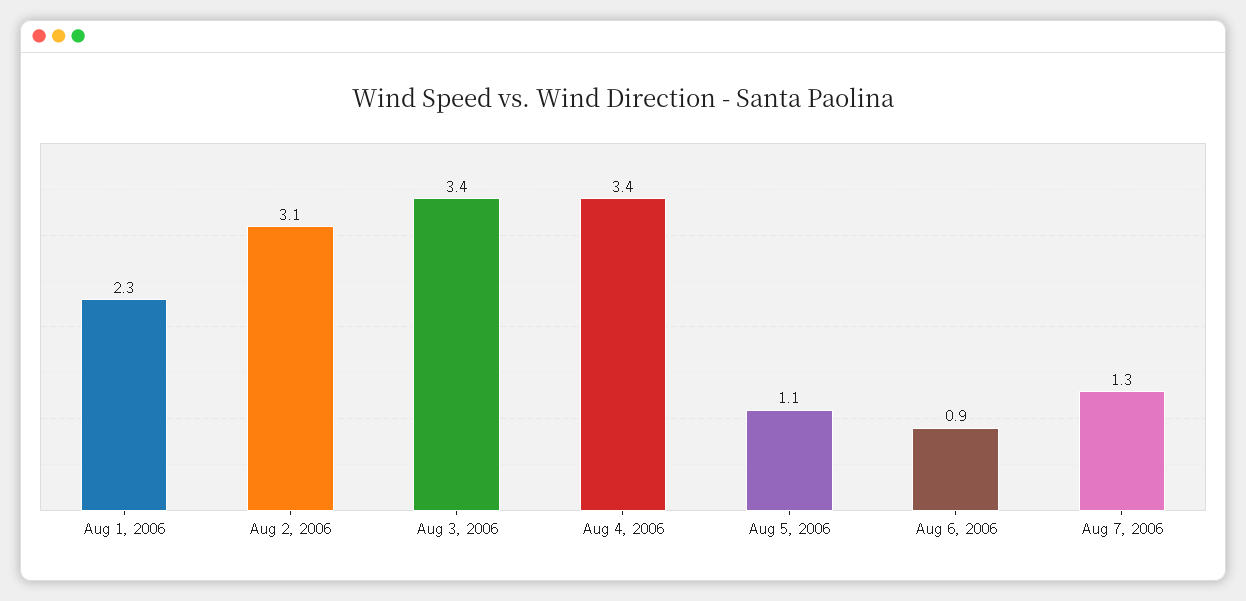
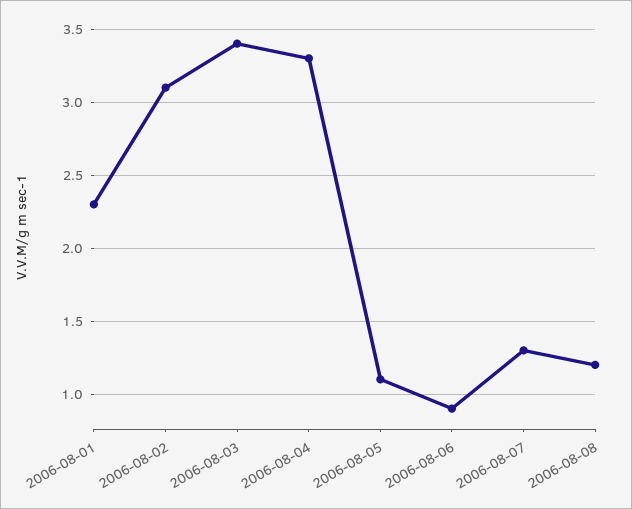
Aug 4, 2006: 3.4 -> 3.3
2006-08-08: none -> 1.2

